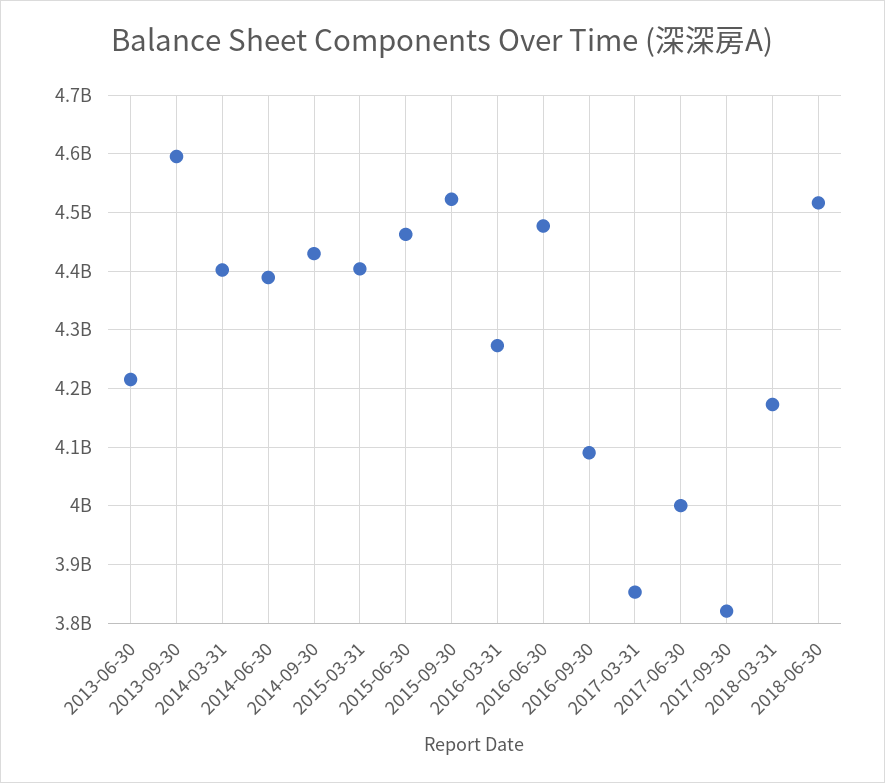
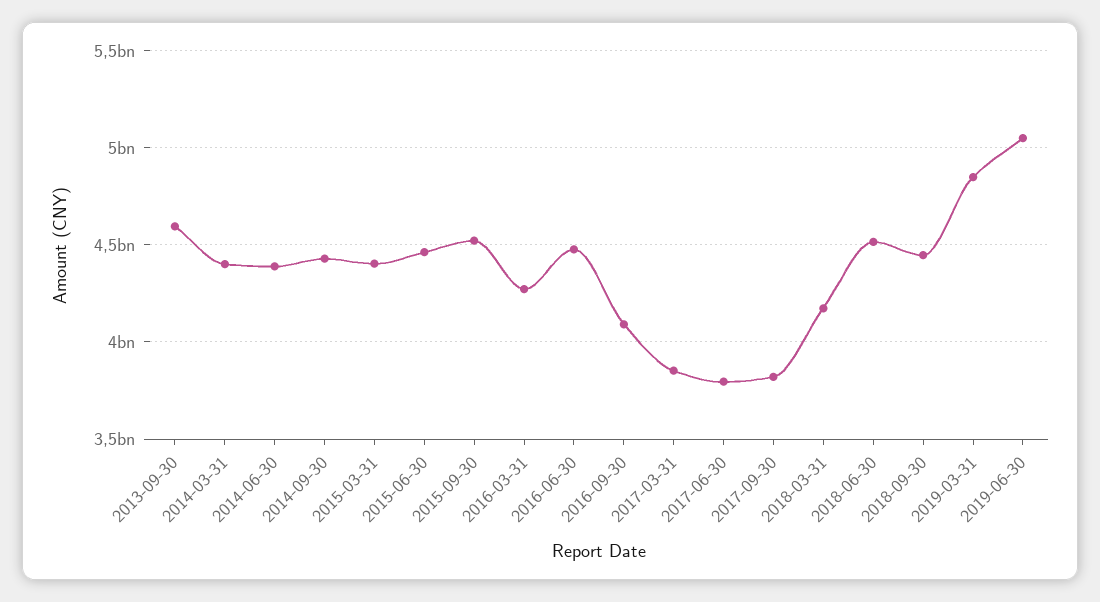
2013-06-30: 4220000000 -> none
2017-06-30: 4000000000 -> 3800000000
2018-09-30: none -> 4450000000
2019-03-31: none -> 4850000000
2019-06-30: none -> 5050000000

